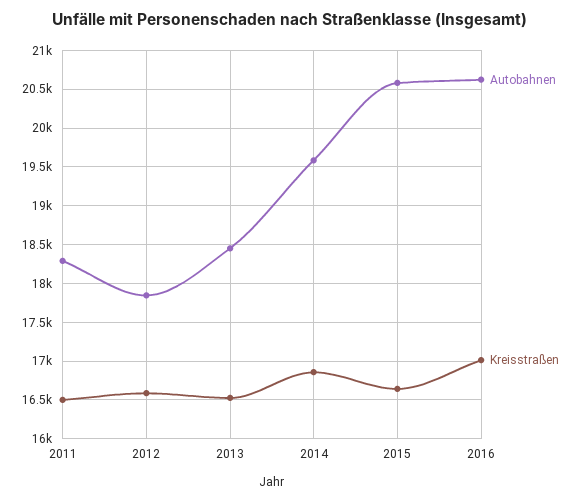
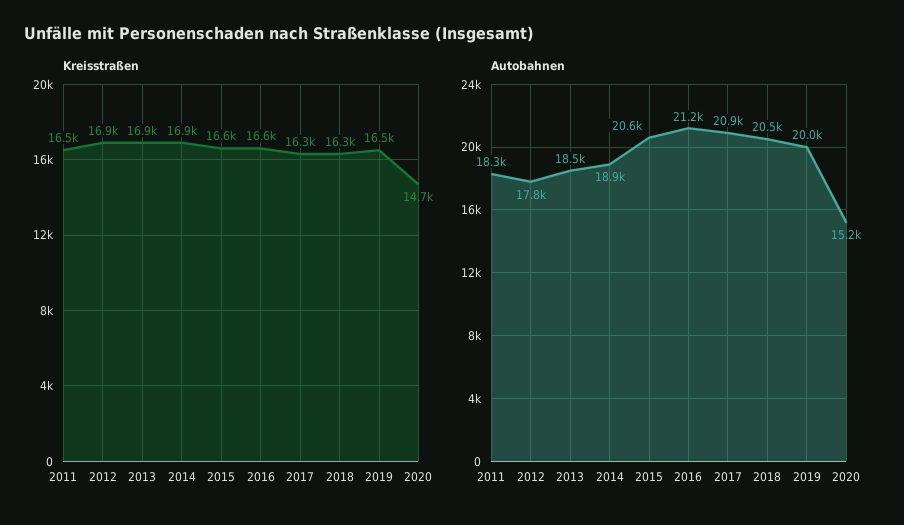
Kreisstraßen, 2012: 16600 -> 16900
Kreisstraßen, 2013: 16500 -> 16900
Autobahnen, 2014: 19600 -> 18900
Autobahnen, 2016: 20600 -> 21200
Kreisstraßen, 2016: 17000 -> 16600
Kreisstraßen, 2017: none -> 16300
Kreisstraßen, 2018: none -> 16300
Kreisstraßen, 2019: none -> 16500
Kreisstraßen, 2020: none -> 14700
Autobahnen, 2017: none -> 20900
Autobahnen, 2018: none -> 20500
Autobahnen, 2019: none -> 20000
Autobahnen, 2020: none -> 15200

